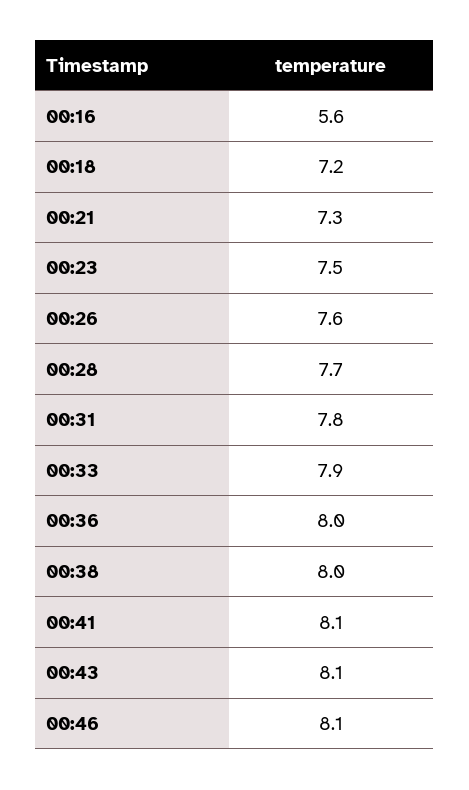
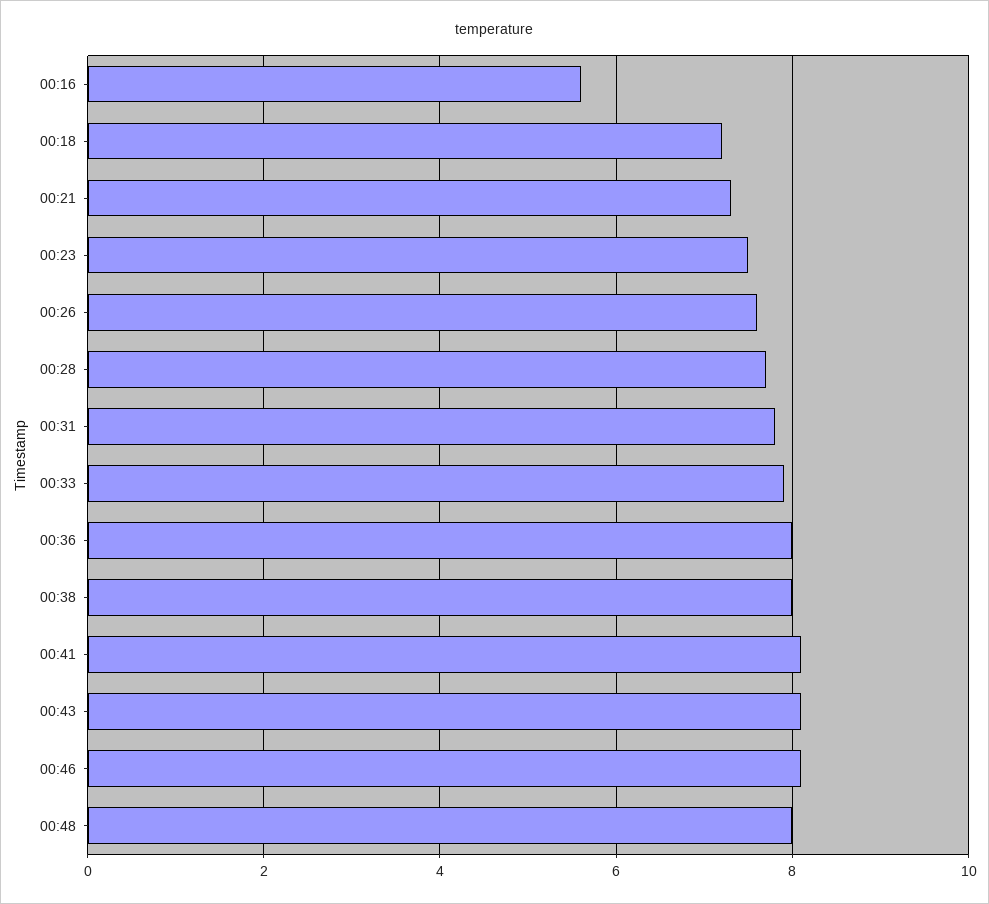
00:48: none -> 8

